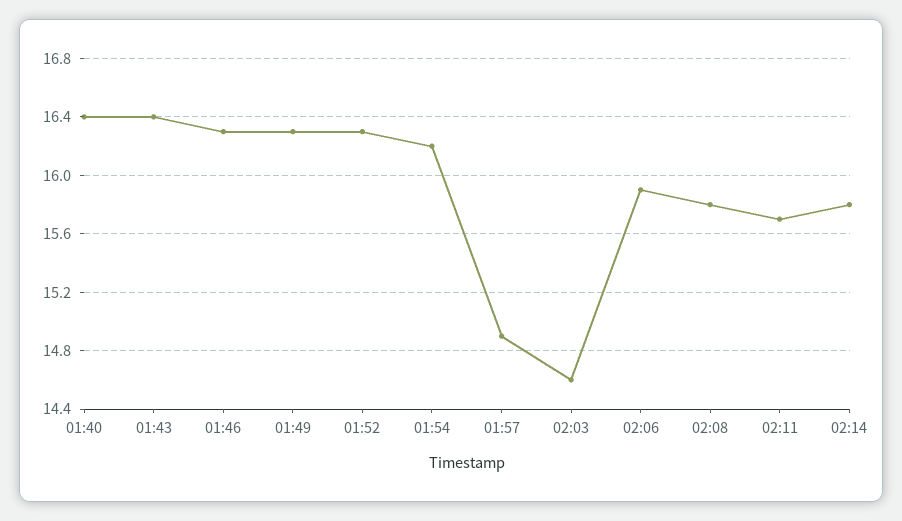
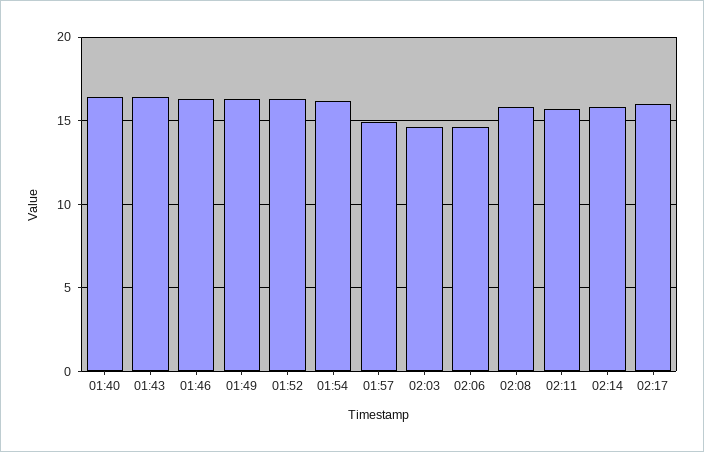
02:06: 15.9 -> 14.5
02:17: none -> 16

